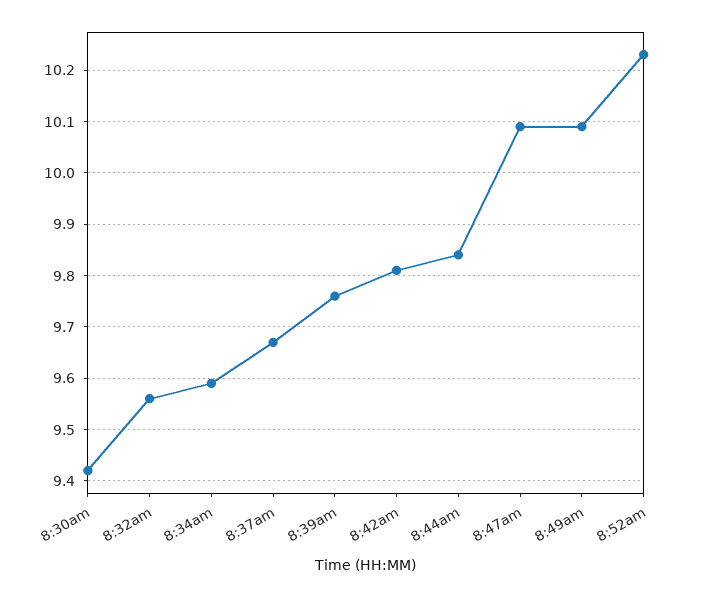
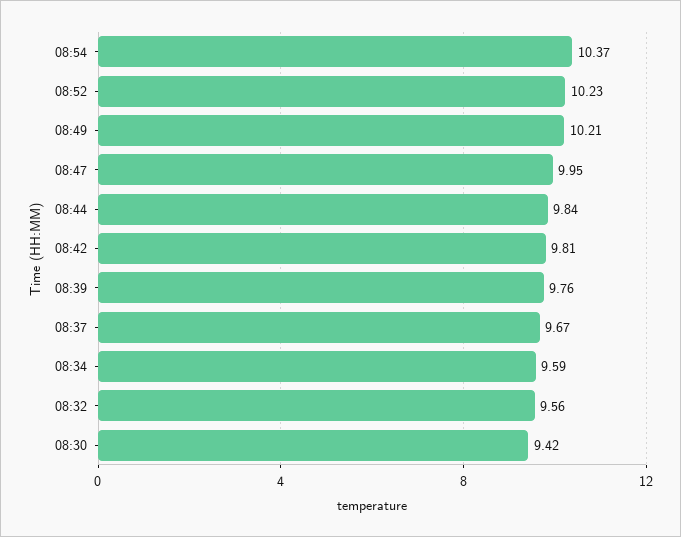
8:47am: 10.1 -> 9.95
8:49am: 10.1 -> 10.21
08:54: none -> 10.37

